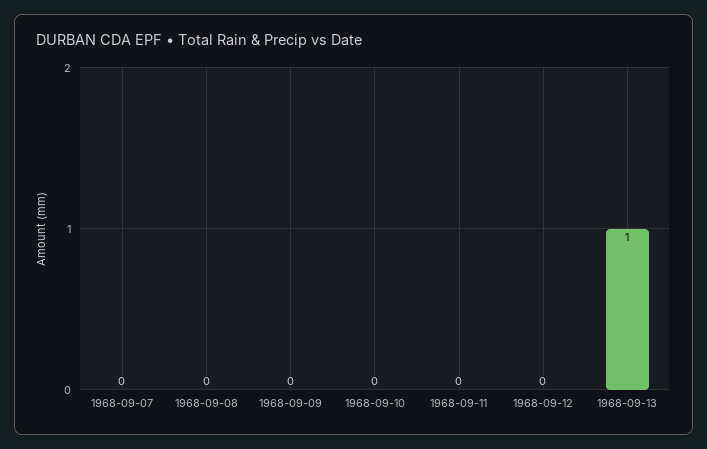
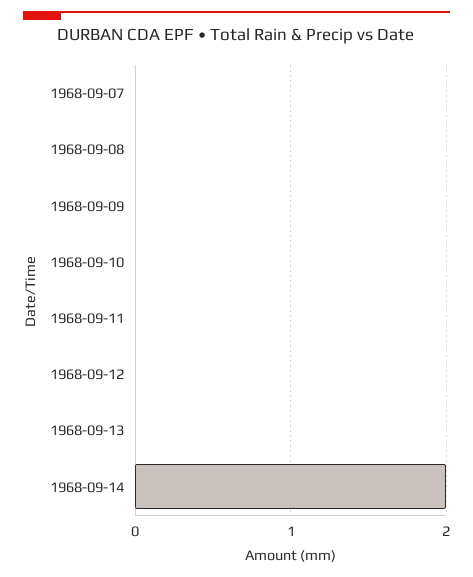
1968-09-13: 1 -> 0
1968-09-14: none -> 2

